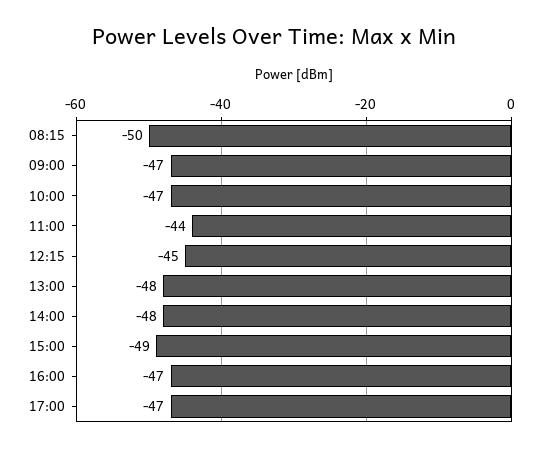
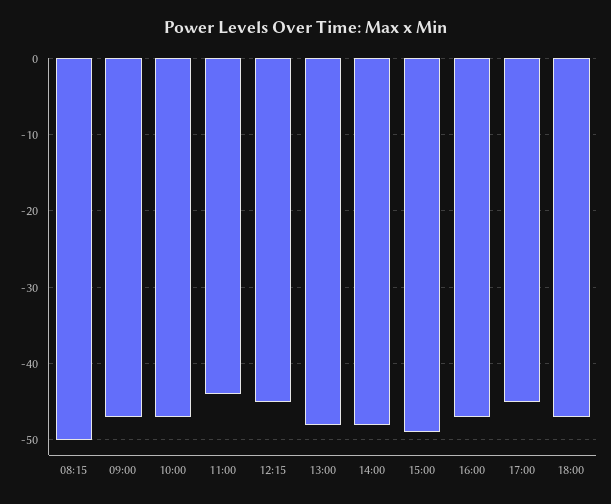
17:00: -47 -> -45
18:00: none -> -47

